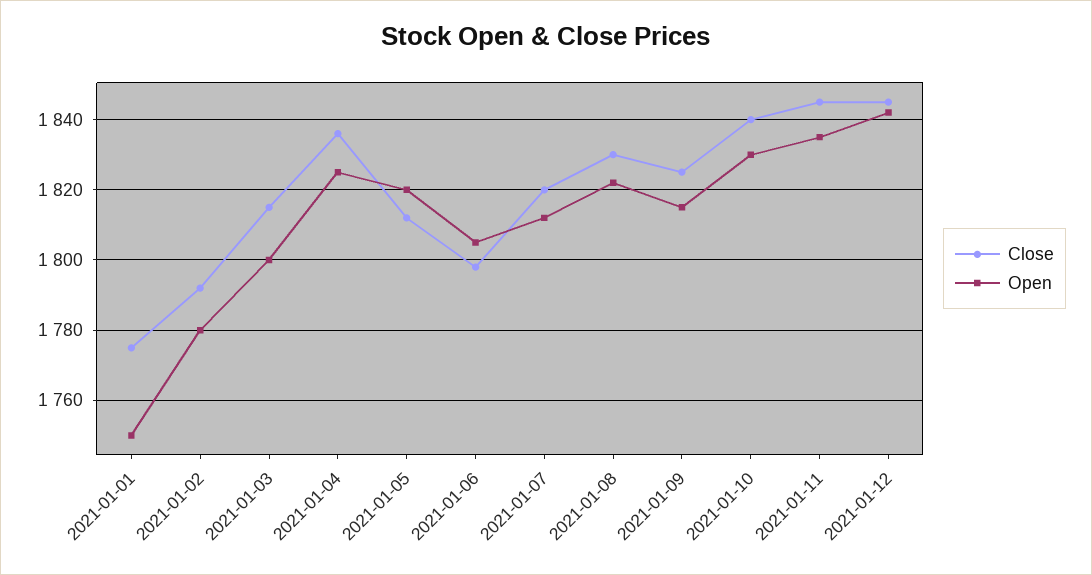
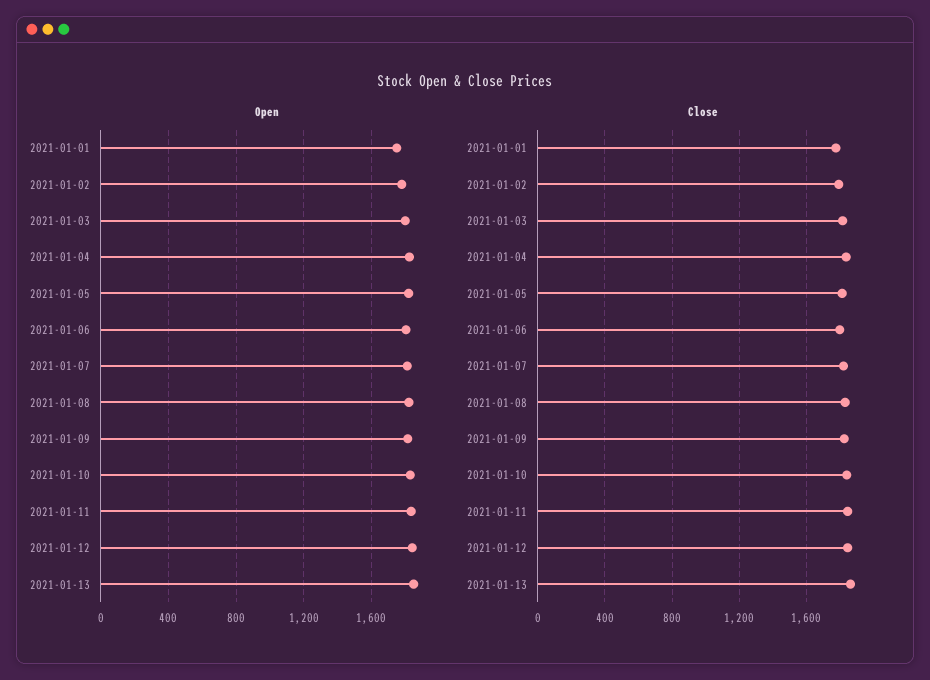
Open, 2021-01-13: none -> 1850
Close, 2021-01-13: none -> 1850

